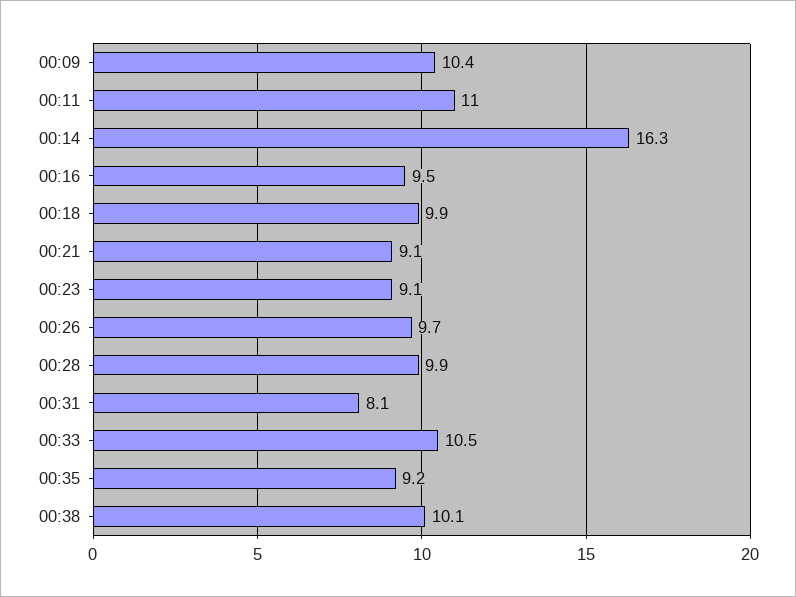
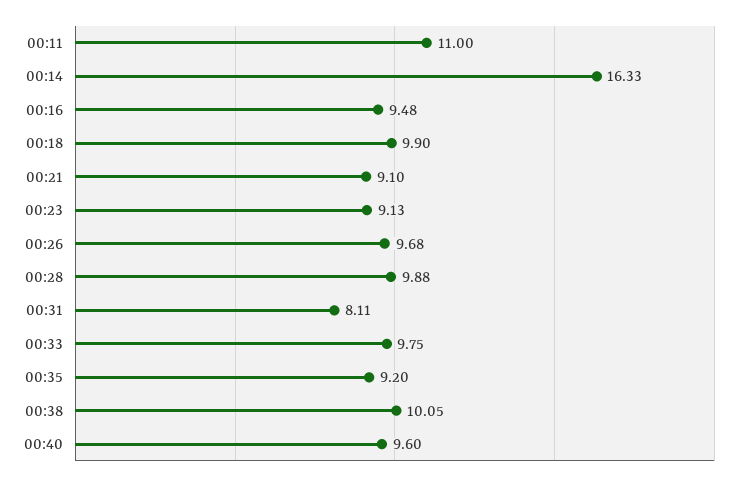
00:09: 10.4 -> none
00:33: 10.5 -> 9.75
00:40: none -> 9.6

